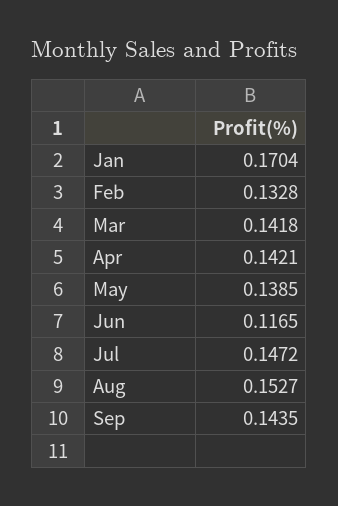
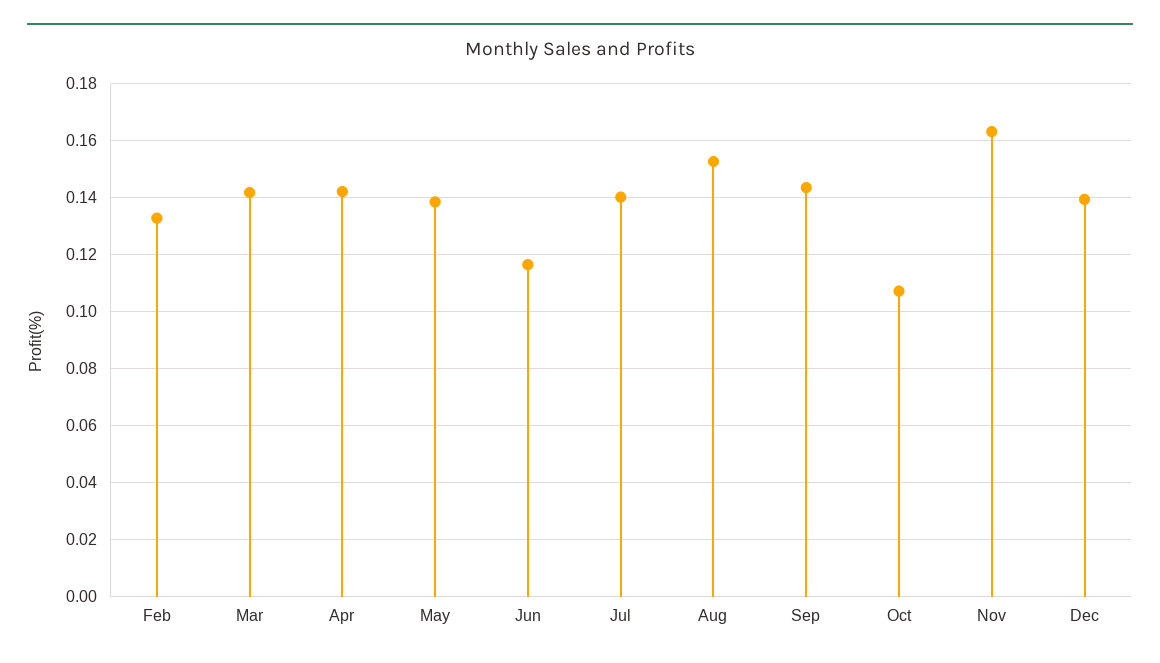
Jan: 0.1704 -> none
Jul: 0.1472 -> 0.14
Oct: none -> 0.1075
Nov: none -> 0.1625
Dec: none -> 0.14

